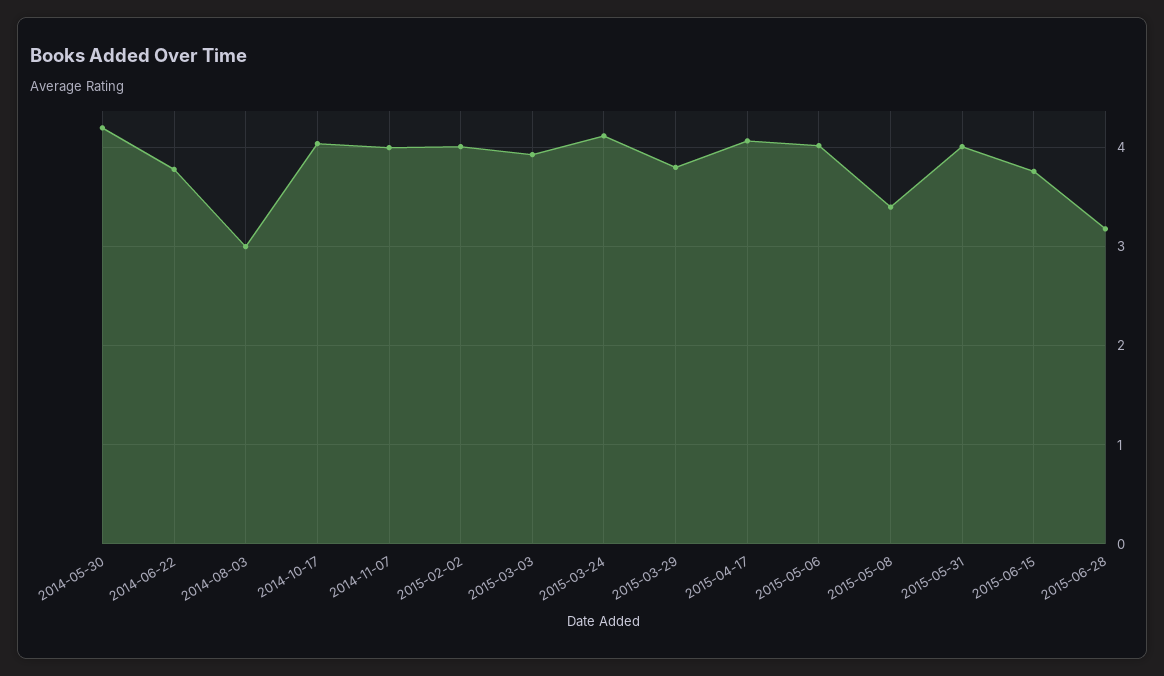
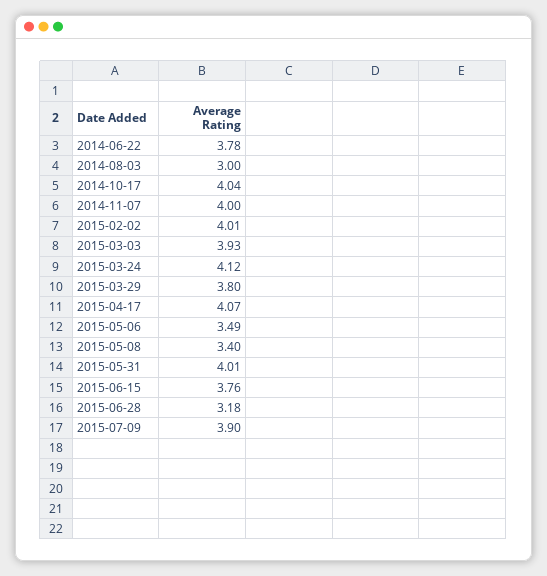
2014-05-30: 4.2 -> none
2015-05-06: 4 -> 3.49
2015-07-09: none -> 3.9

